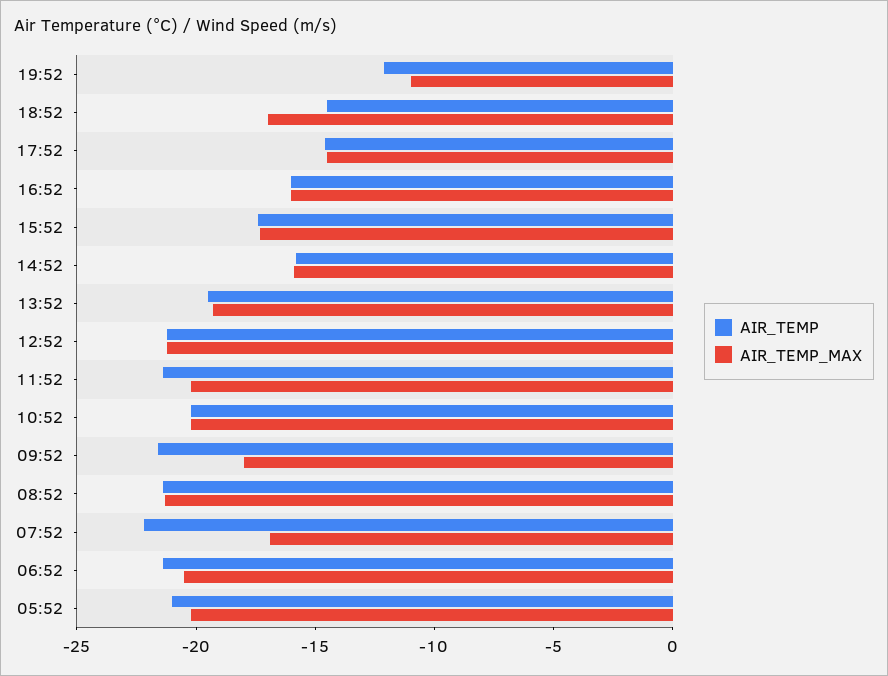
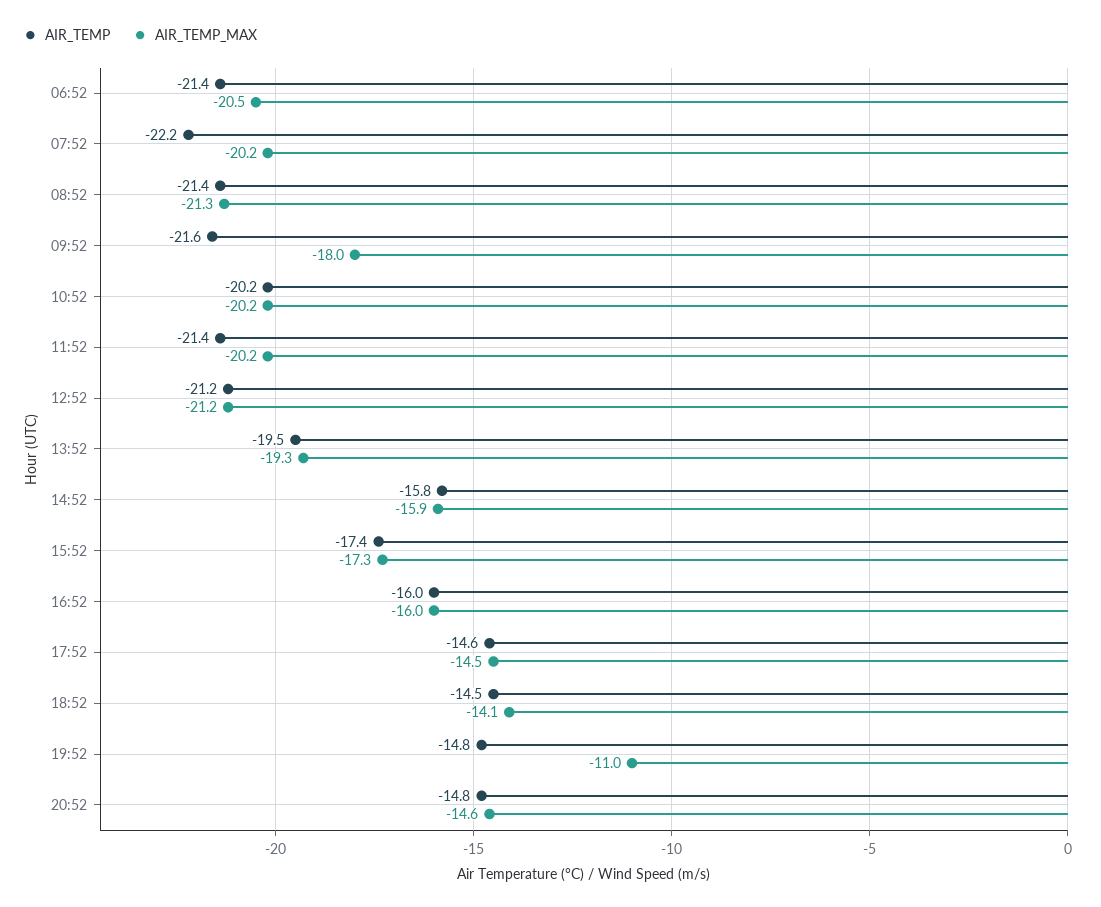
AIR_TEMP, 19:52: -12 -> -14.8
AIR_TEMP_MAX, 18:52: -17 -> -14.1
AIR_TEMP_MAX, 07:52: -17 -> -20.2
AIR_TEMP, 05:52: -21 -> none
AIR_TEMP_MAX, 05:52: -20 -> none
AIR_TEMP, 20:52: none -> -14.8
AIR_TEMP_MAX, 20:52: none -> -14.6

